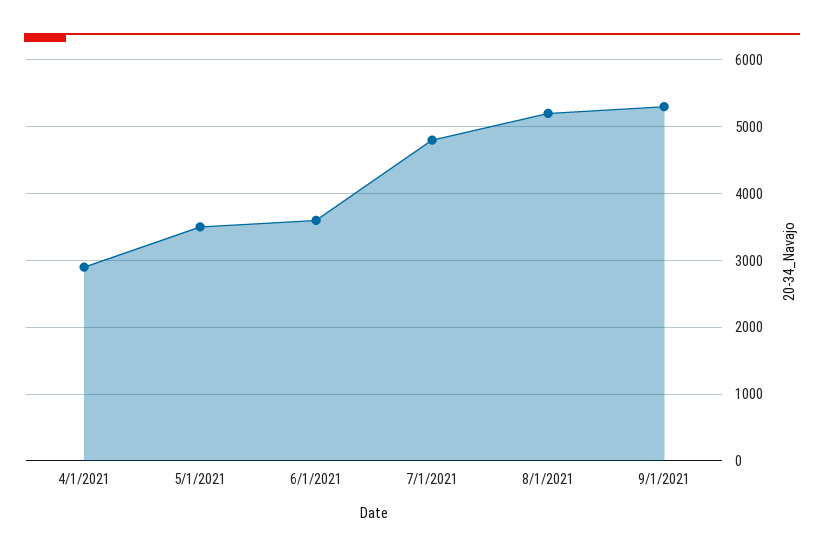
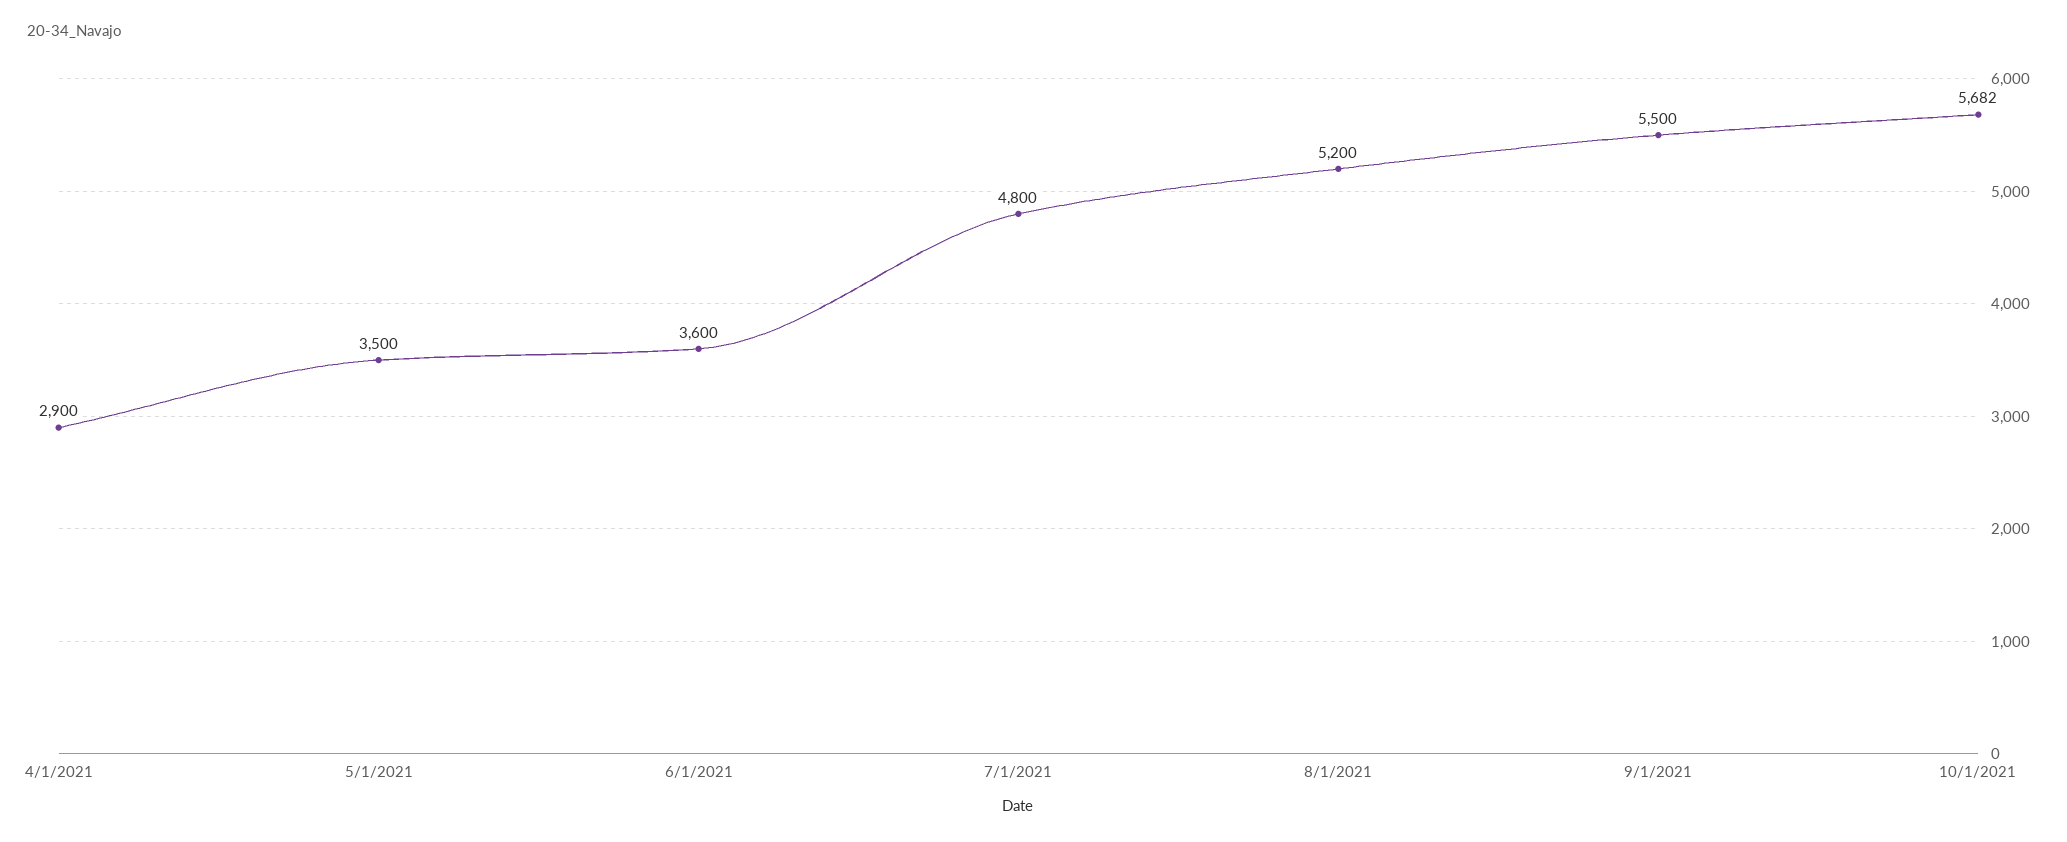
9/1/2021: 5300 -> 5500
10/1/2021: none -> 5682

